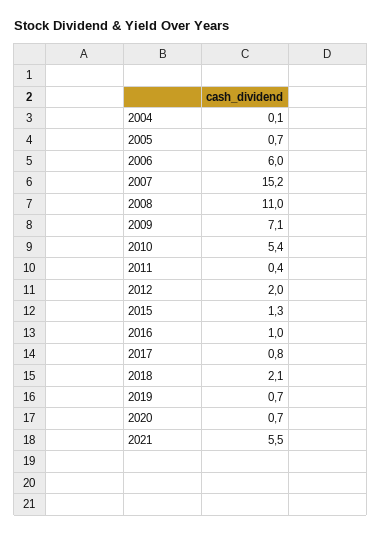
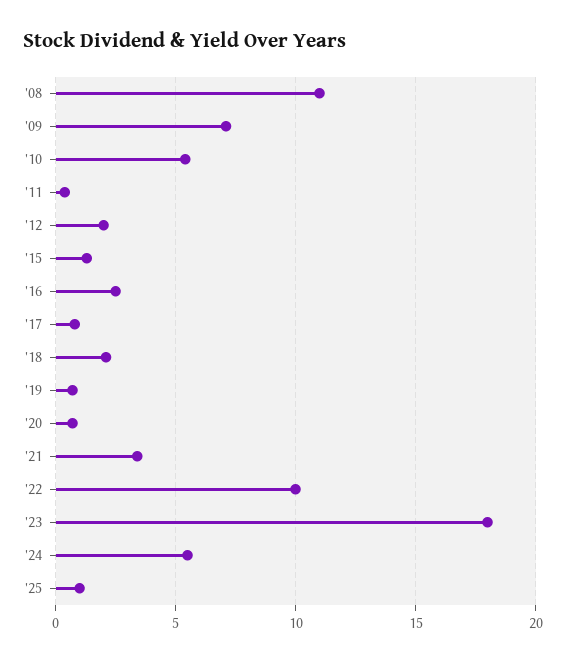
2004: 0.1 -> none
2005: 0.7 -> none
2006: 6 -> none
2007: 15.2 -> none
2016: 1 -> 2.5
2021: 5.5 -> 3.5
'22: none -> 10
'23: none -> 18
'24: none -> 5.5
'25: none -> 1

